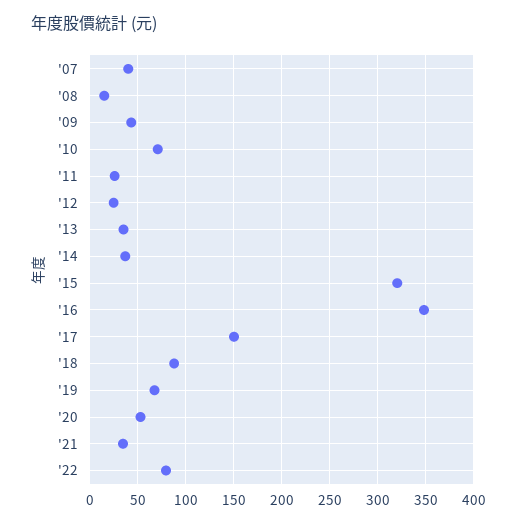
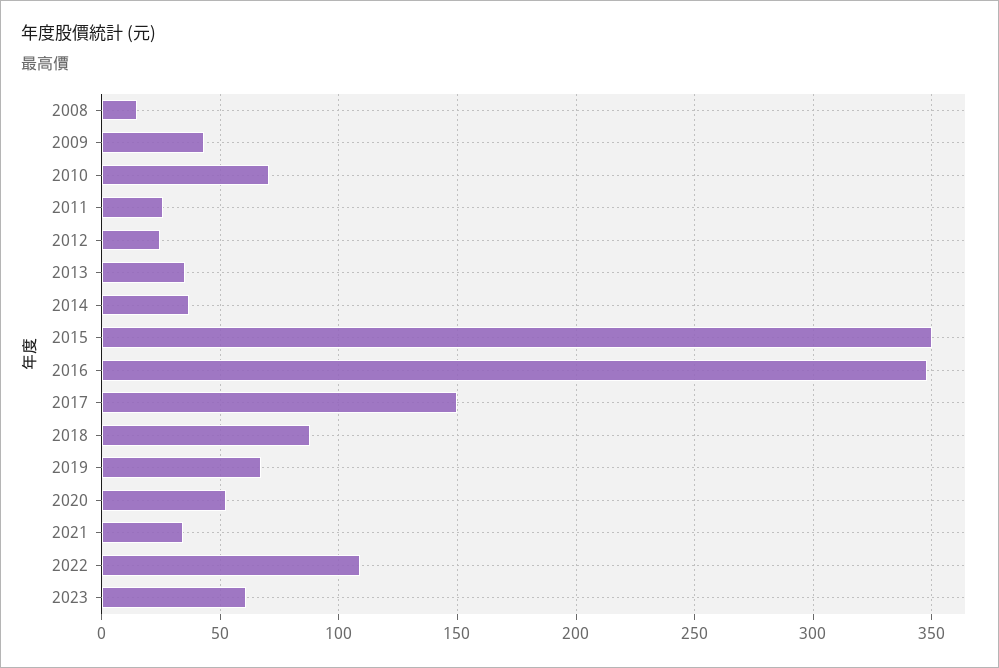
'07: 40 -> none
'15: 320 -> 350
'22: 80 -> 110
2023: none -> 60

